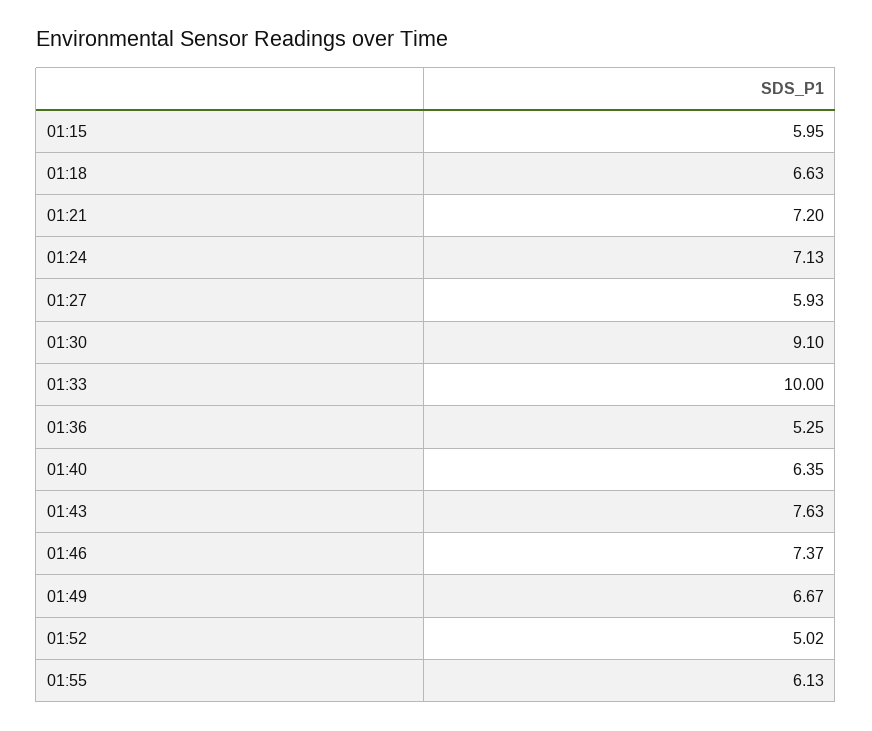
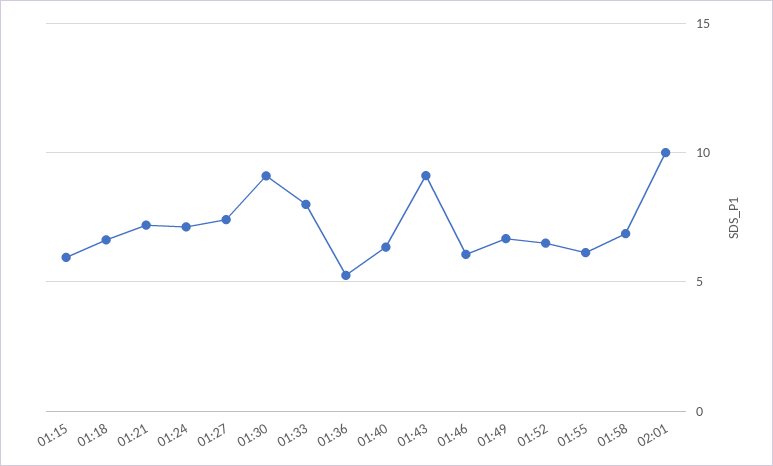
01:27: 5.93 -> 7.5
01:33: 10 -> 8
01:43: 7.63 -> 9
01:46: 7.37 -> 6
01:52: 5.02 -> 6.5
01:58: none -> 7
02:01: none -> 10

